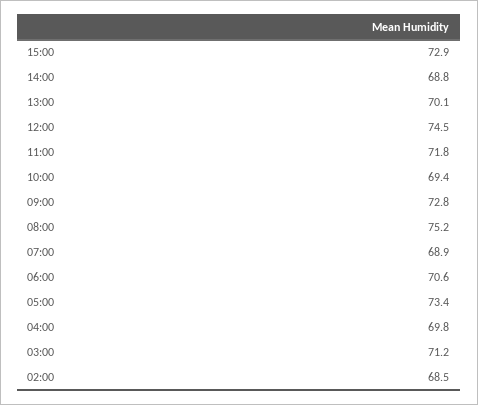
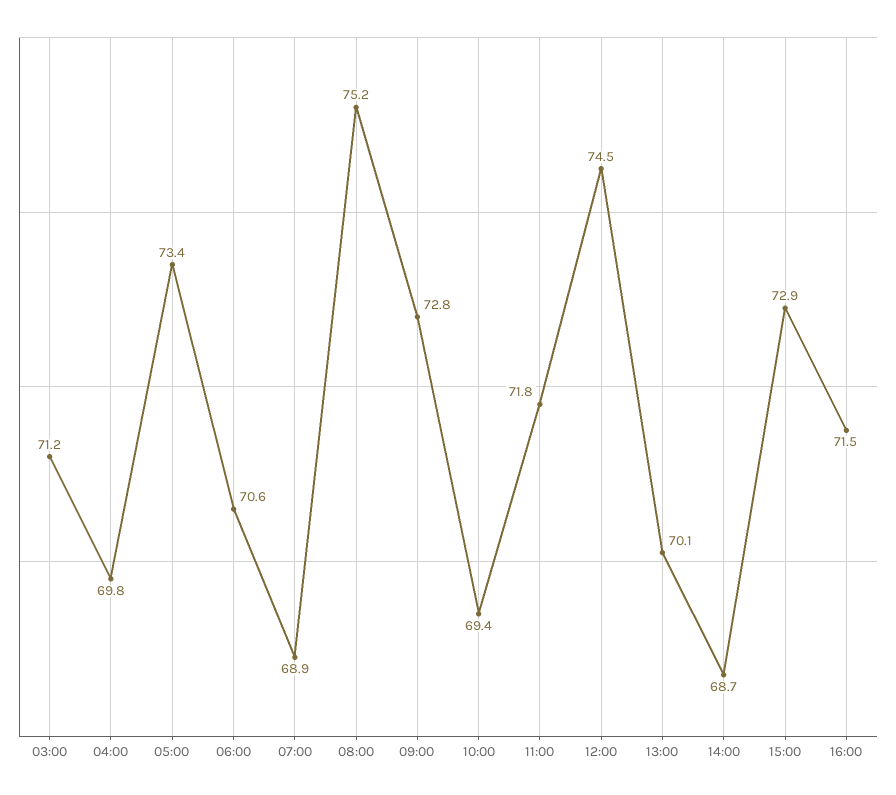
14:00: 68.8 -> 68.7
02:00: 68.5 -> none
16:00: none -> 71.5

